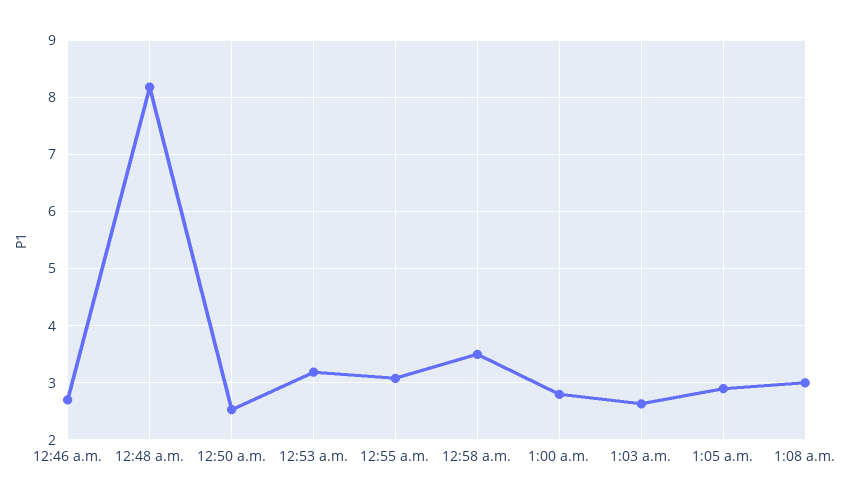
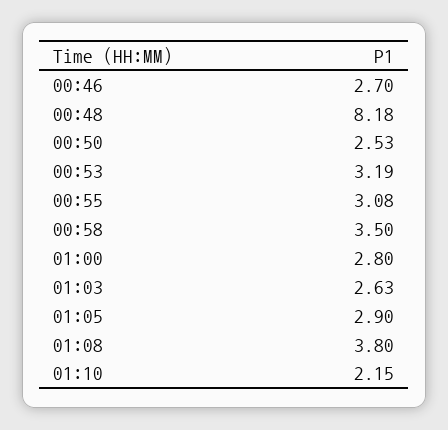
1:08 a.m.: 3 -> 3.8
01:10: none -> 2.15

